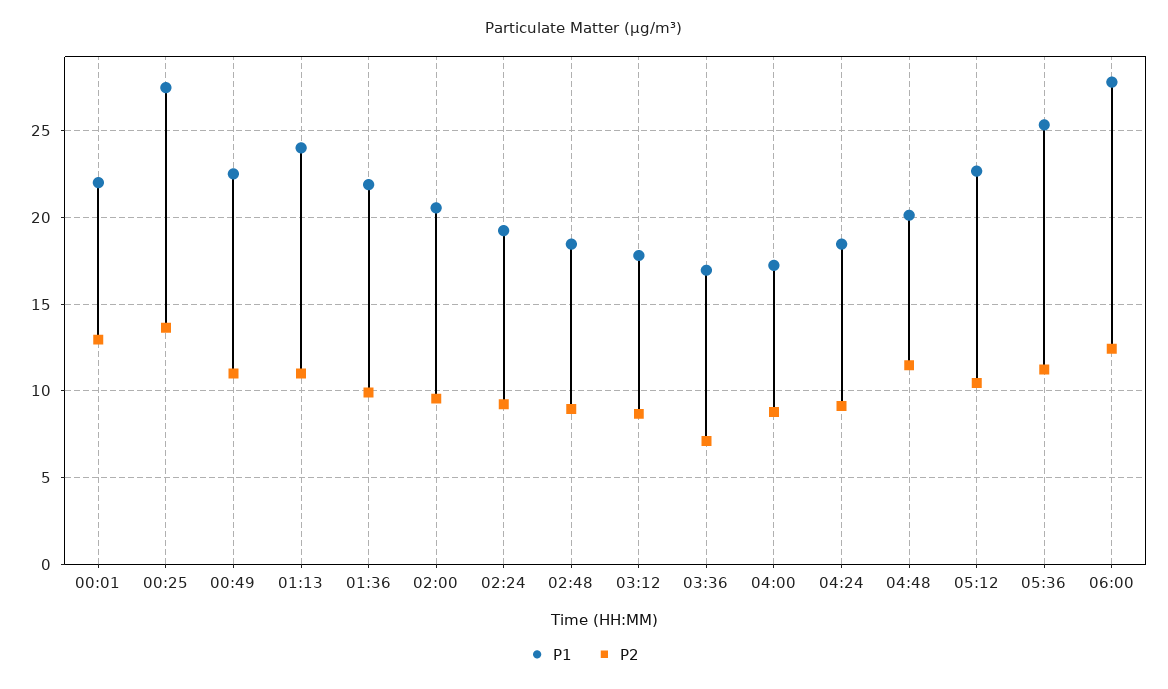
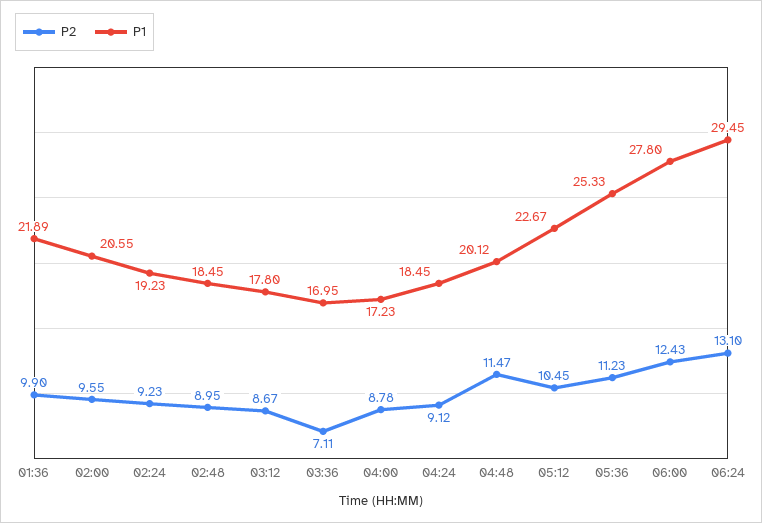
P1, 00:01: 22 -> none
P2, 00:01: 13 -> none
P1, 00:25: 27.5 -> none
P2, 00:25: 13.5 -> none
P1, 00:49: 22.5 -> none
P2, 00:49: 11 -> none
P1, 01:13: 24 -> none
P2, 01:13: 11 -> none
P2, 06:24: none -> 13.1
P1, 06:24: none -> 29.45

